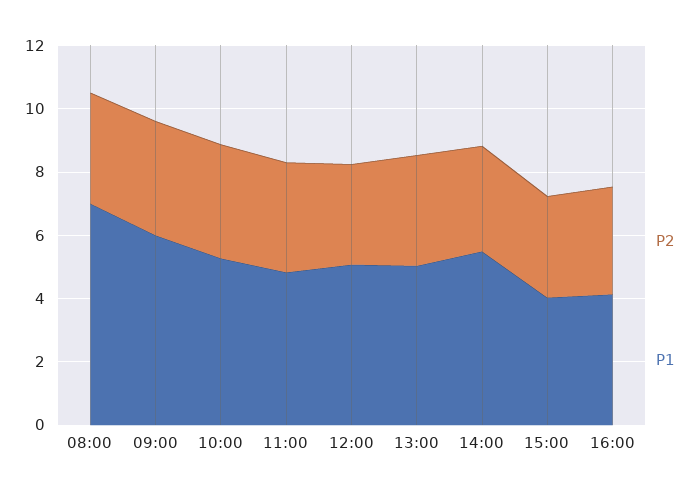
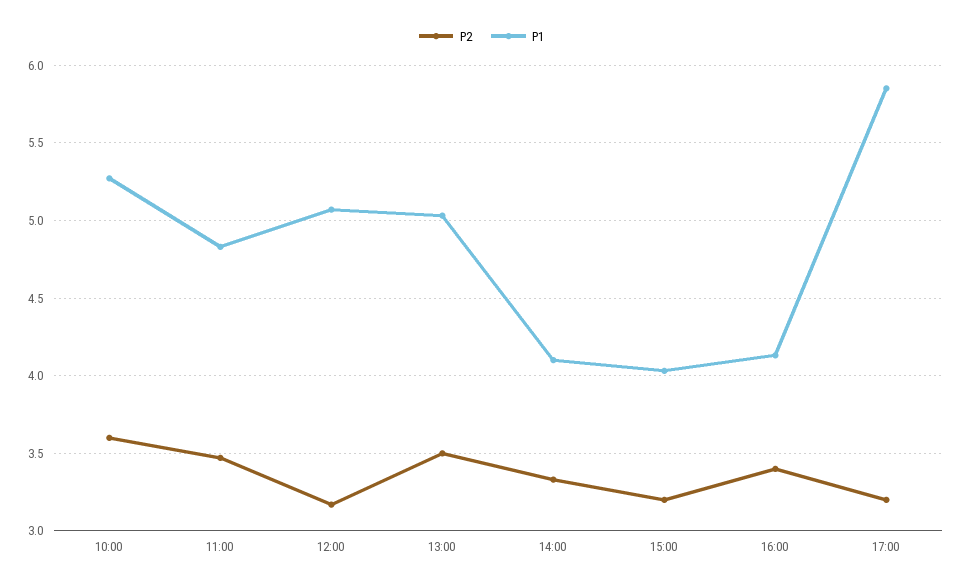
P2, 08:00: 3.5 -> none
P1, 08:00: 7 -> none
P2, 09:00: 3.5 -> none
P1, 09:00: 6 -> none
P1, 14:00: 5.5 -> 4.1
P2, 17:00: none -> 3.2
P1, 17:00: none -> 5.85

